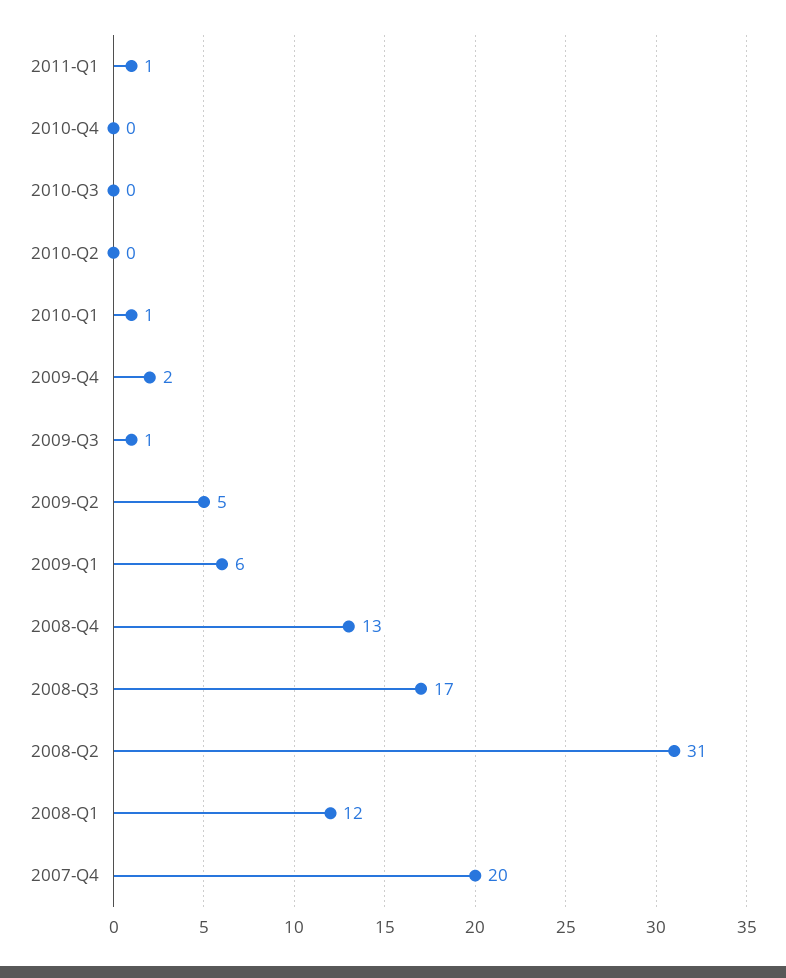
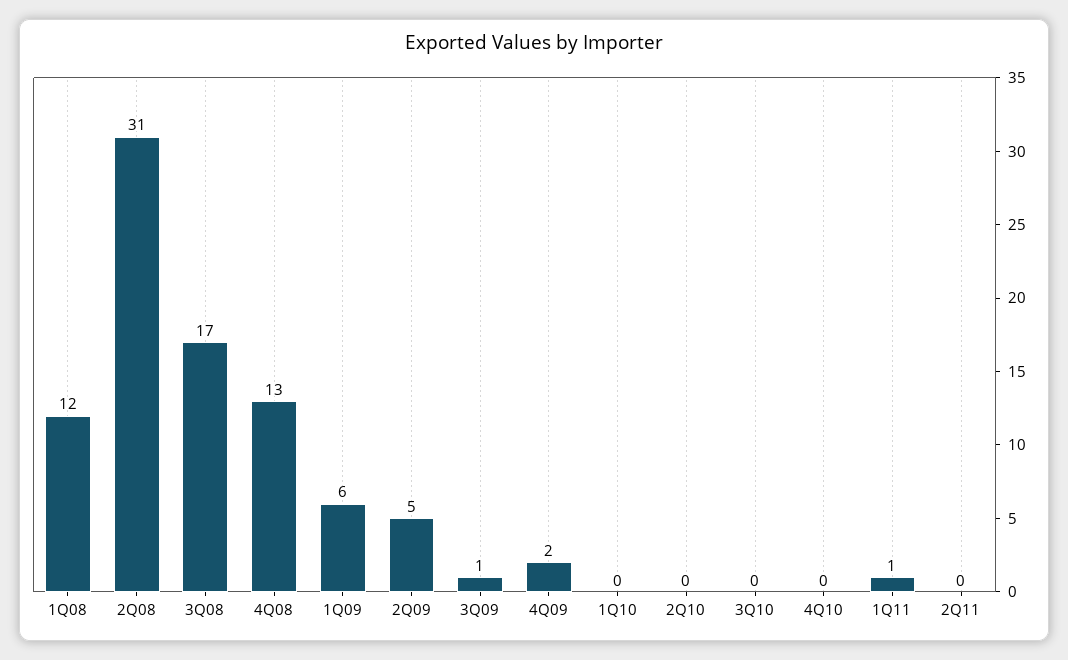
2010-Q1: 1 -> 0
2007-Q4: 20 -> none
2Q11: none -> 0

